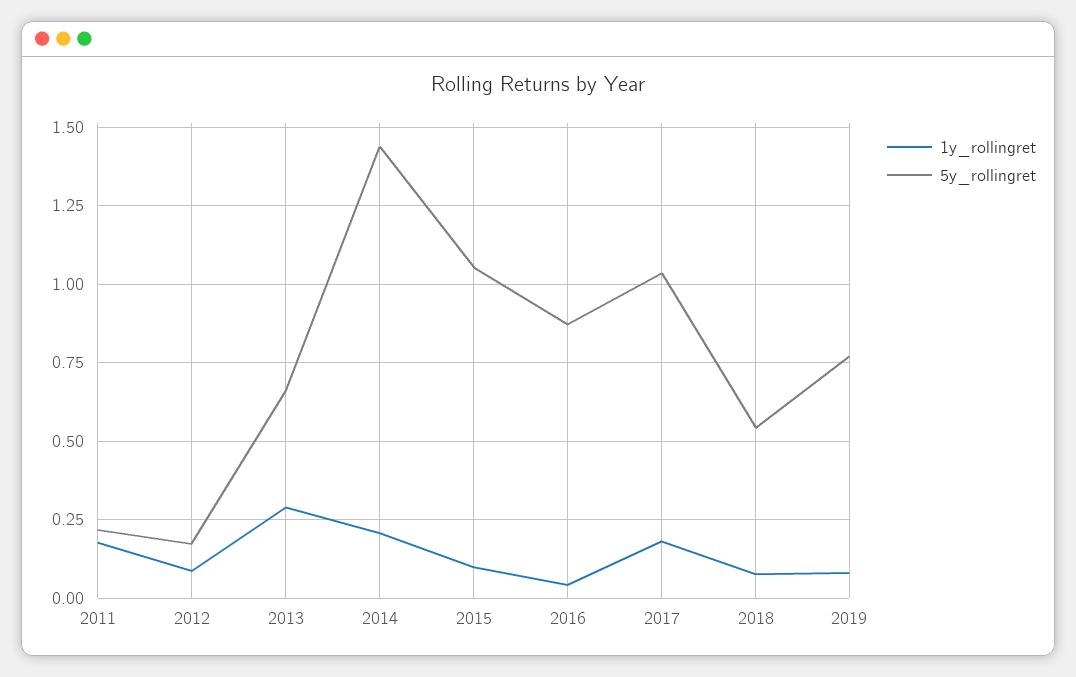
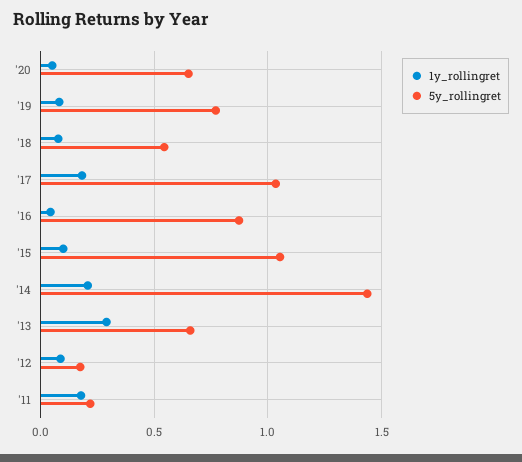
1y_rollingret, '20: none -> 0.05
5y_rollingret, '20: none -> 0.65

